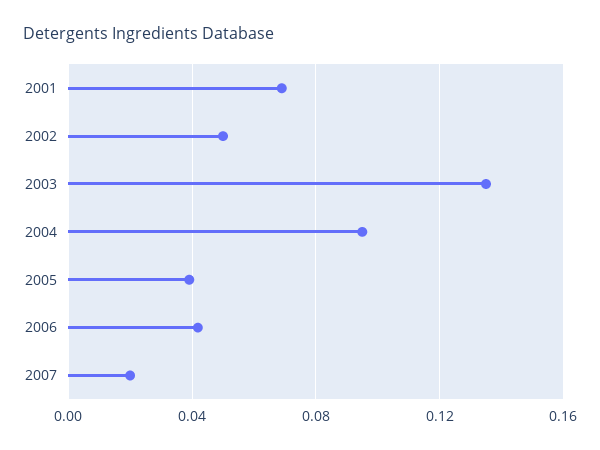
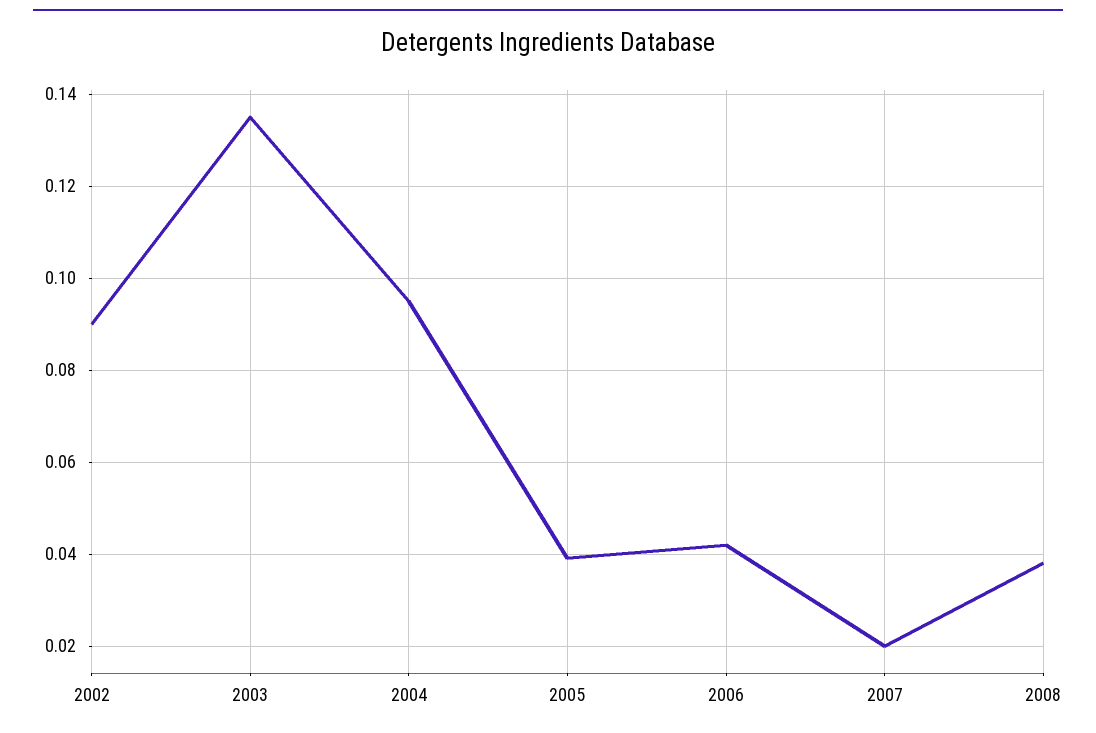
2001: 0.07 -> none
2002: 0.05 -> 0.09
2008: none -> 0.038

